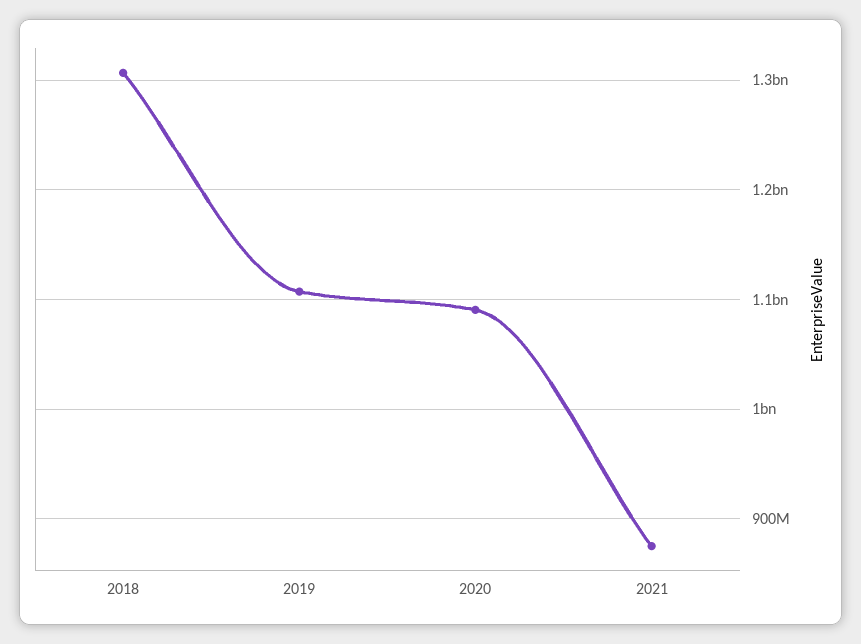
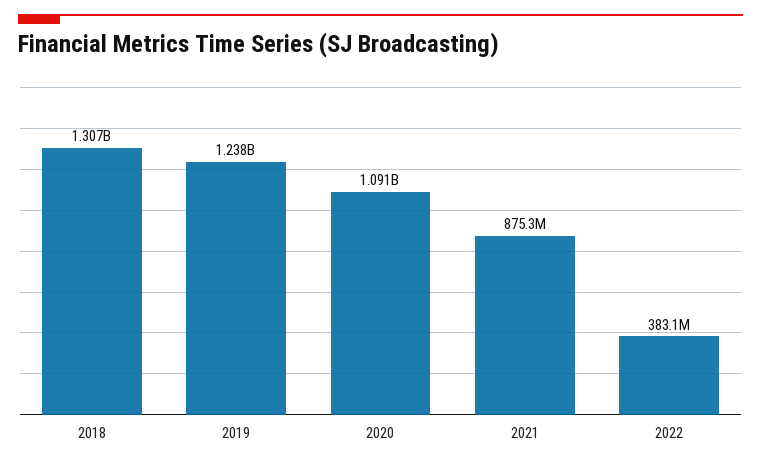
2019: 1110000000 -> 1238000000
2022: none -> 383100000

